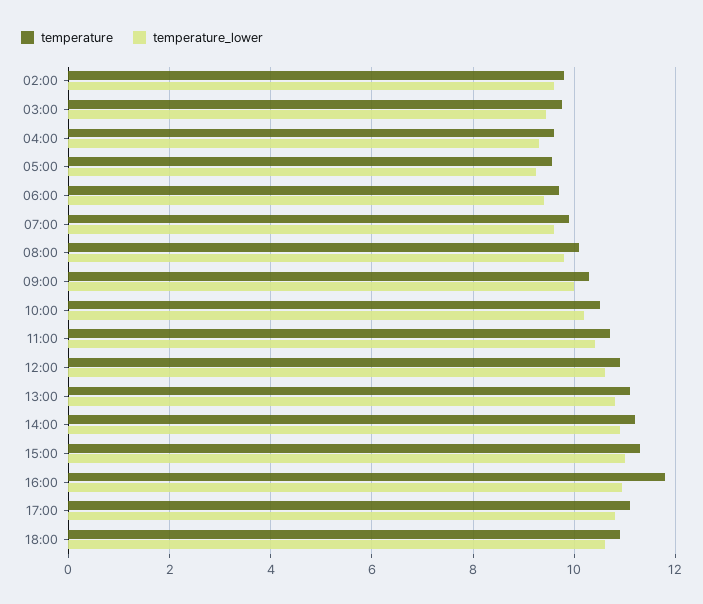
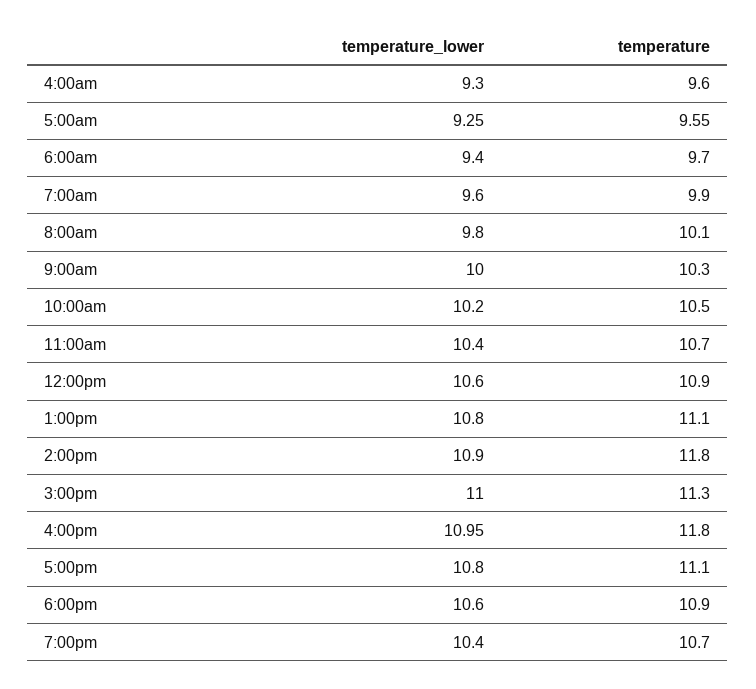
temperature, 02:00: 9.8 -> none
temperature_lower, 02:00: 9.6 -> none
temperature, 03:00: 9.8 -> none
temperature_lower, 03:00: 9.4 -> none
temperature, 14:00: 11.2 -> 11.8
temperature_lower, 7:00pm: none -> 10.4
temperature, 7:00pm: none -> 10.7

